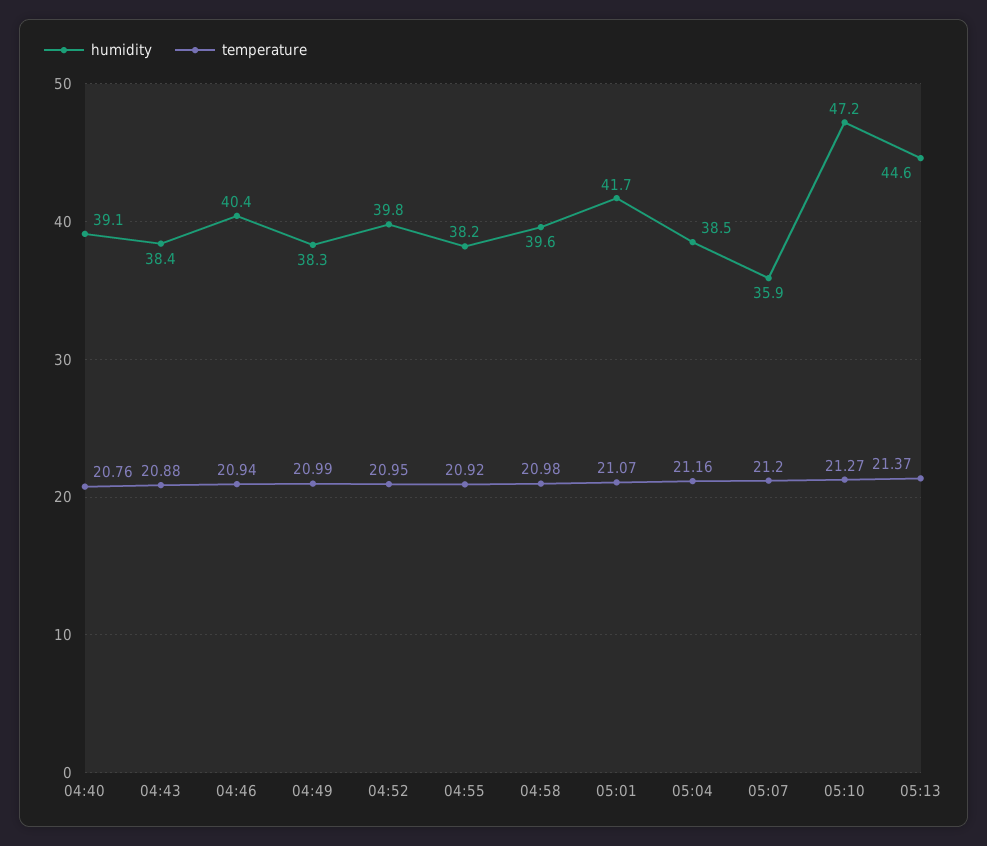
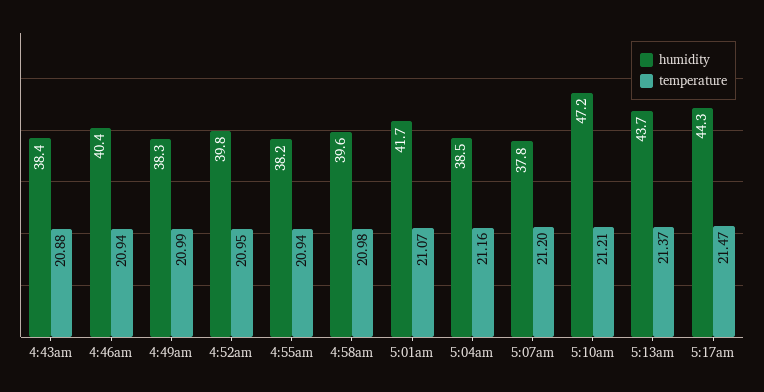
humidity, 04:40: 39.1 -> none
temperature, 04:40: 20.76 -> none
temperature, 04:55: 20.92 -> 20.94
humidity, 05:07: 35.9 -> 37.8
temperature, 05:10: 21.27 -> 21.21
humidity, 05:13: 44.6 -> 43.7
humidity, 5:17am: none -> 44.3
temperature, 5:17am: none -> 21.47

